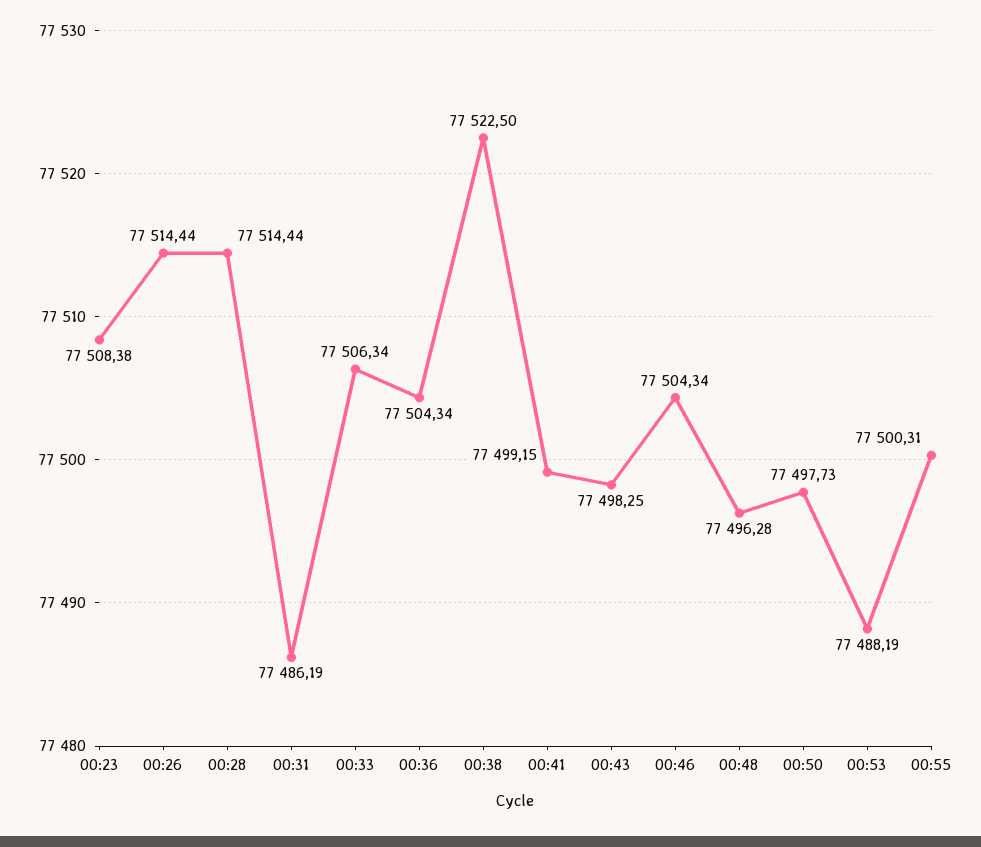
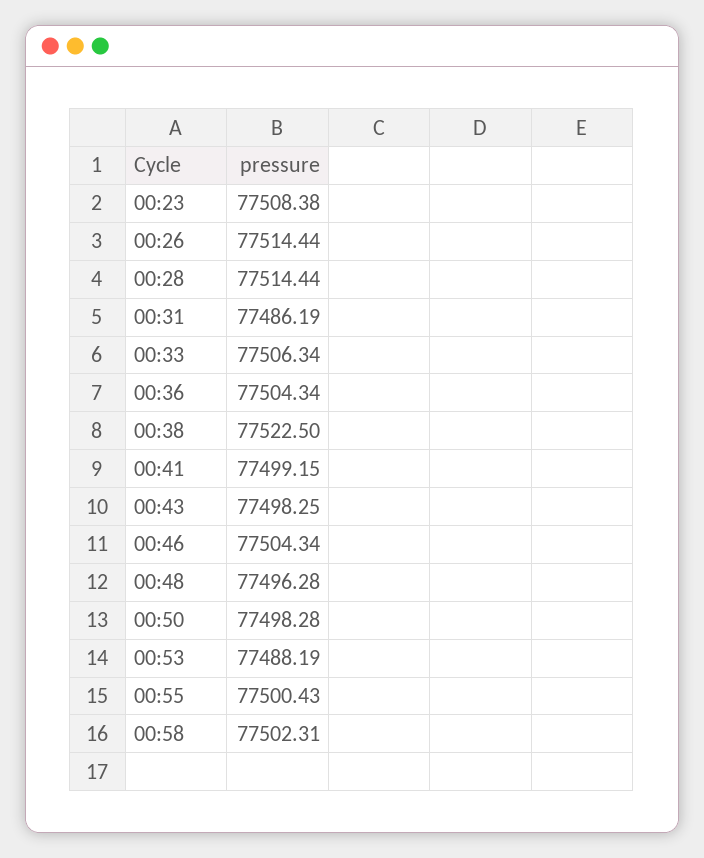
00:50: 77497.73 -> 77498.28
00:55: 77500.31 -> 77500.43
00:58: none -> 77502.31

